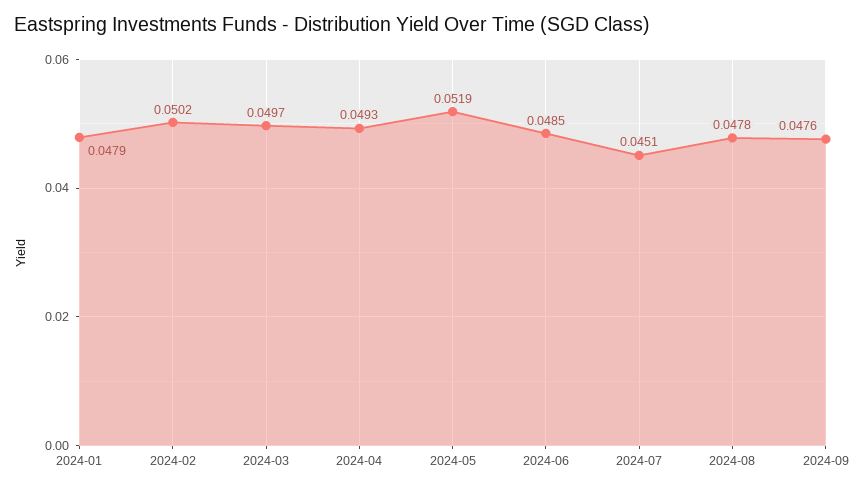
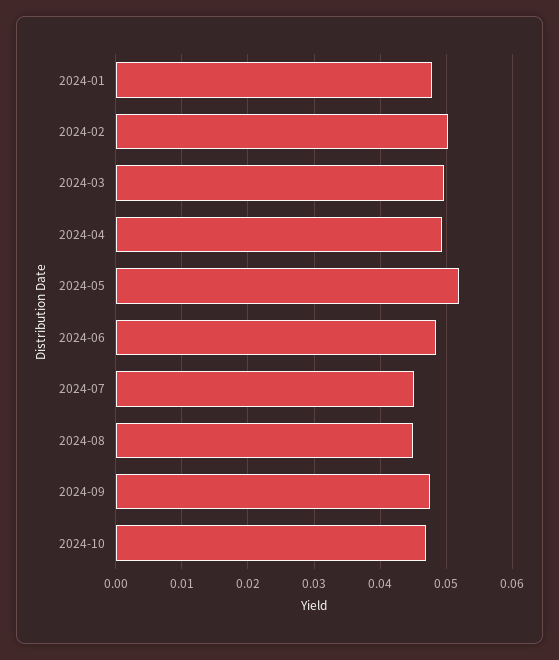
2024-08: 0.0478 -> 0.045
2024-10: none -> 0.047

